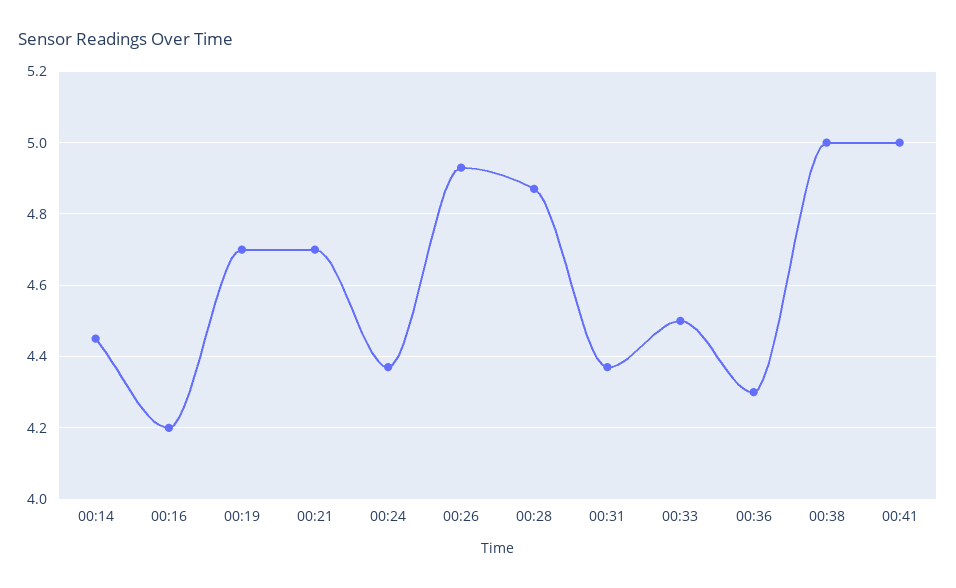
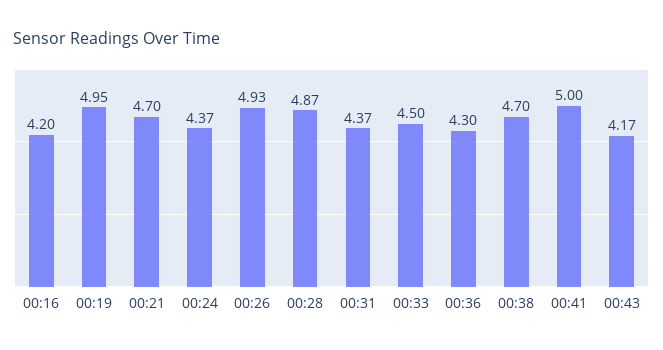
00:14: 4.45 -> none
00:19: 4.7 -> 4.95
00:38: 5 -> 4.7
00:43: none -> 4.17

